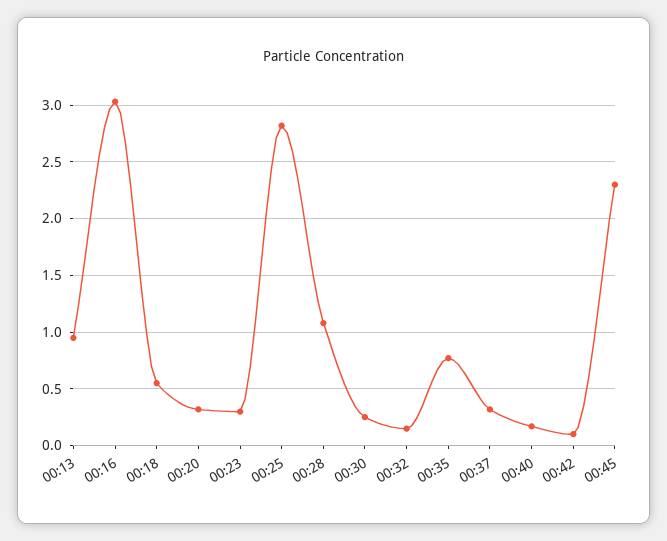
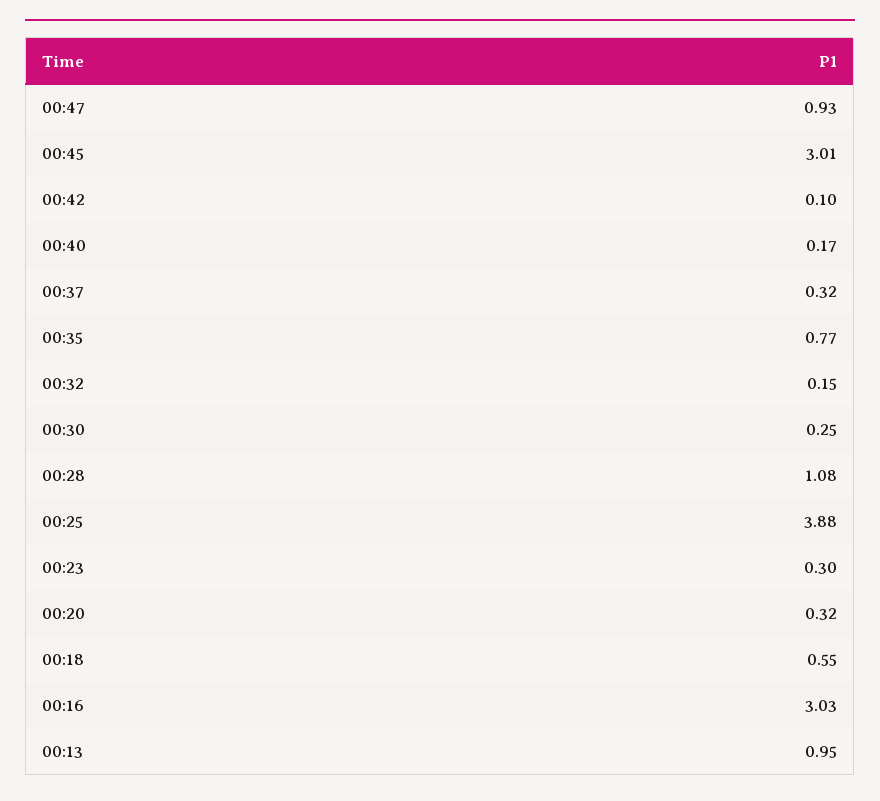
00:25: 2.8 -> 3.88
00:45: 2.3 -> 3.01
00:47: none -> 0.93

